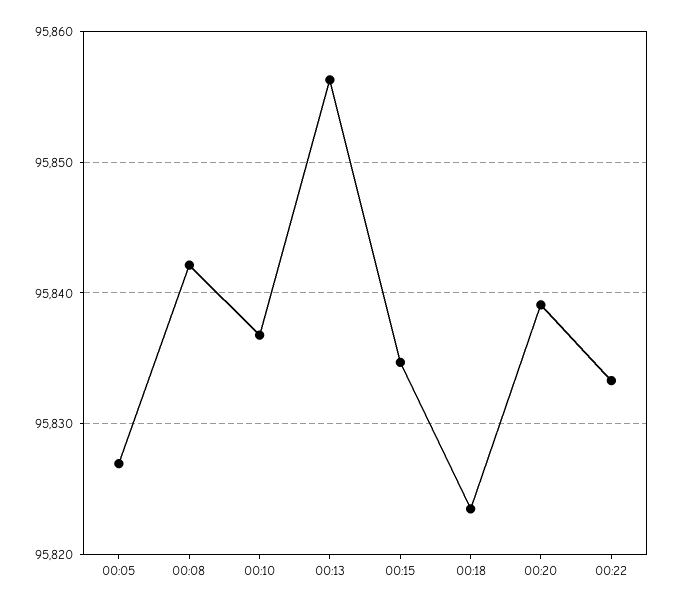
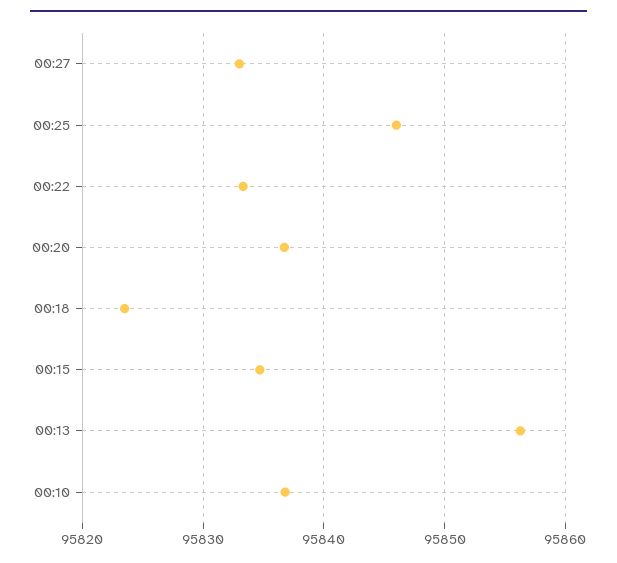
00:05: 95827 -> none
00:08: 95842 -> none
00:20: 95839 -> 95837
00:27: none -> 95833
00:25: none -> 95846

